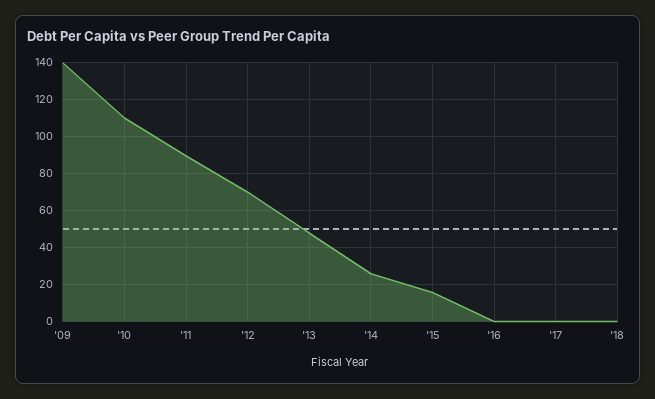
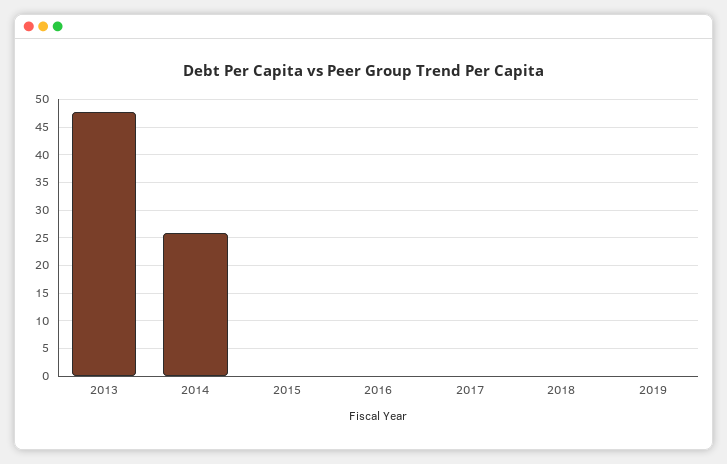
'09: 140 -> none
'10: 110 -> none
'11: 90 -> none
'12: 70 -> none
'15: 15 -> 0
2019: none -> 0

